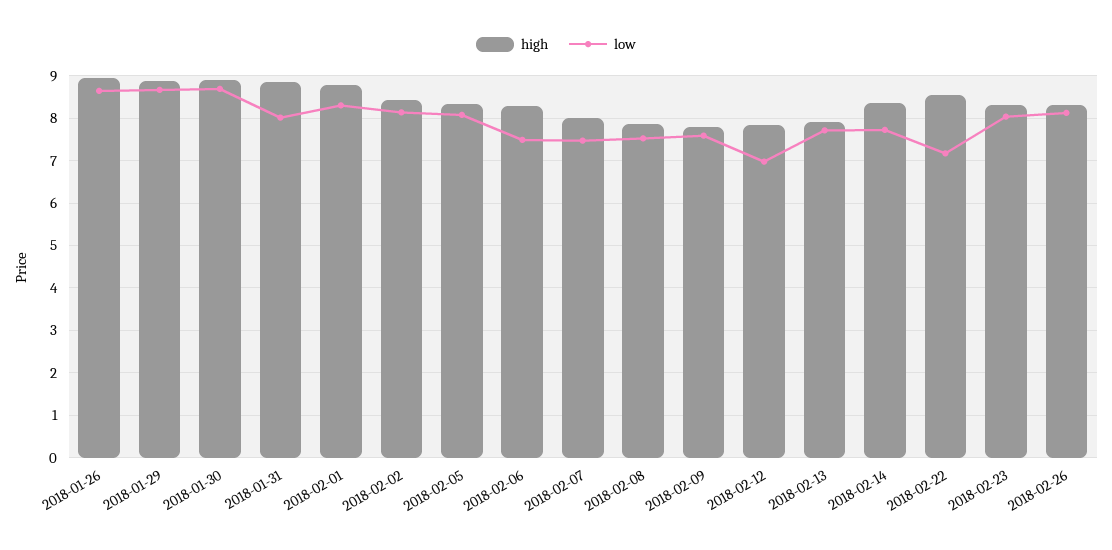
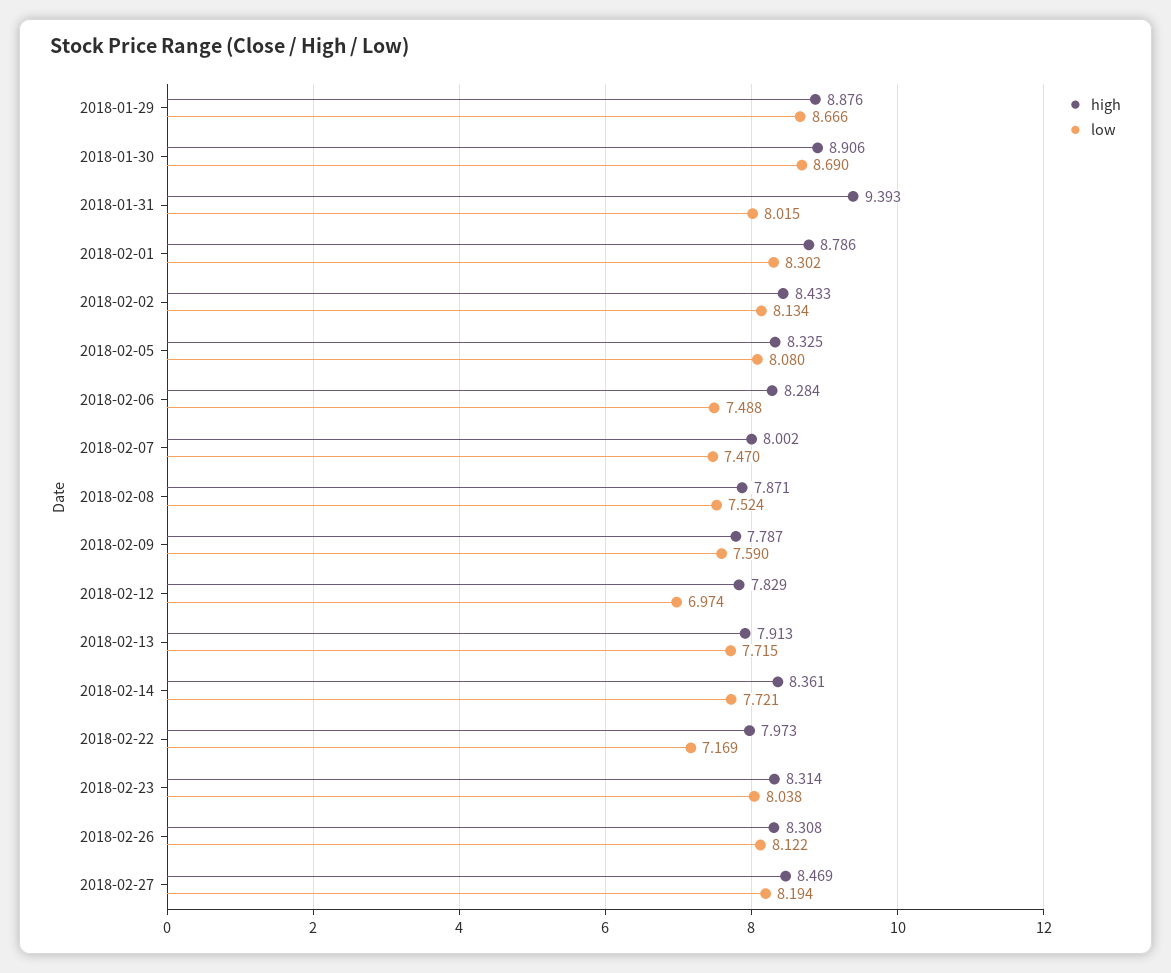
high, 2018-01-26: 9 -> none
low, 2018-01-26: 8.6 -> none
high, 2018-01-31: 8.8 -> 9.393
high, 2018-02-22: 8.6 -> 7.973
high, 2018-02-27: none -> 8.469
low, 2018-02-27: none -> 8.194

